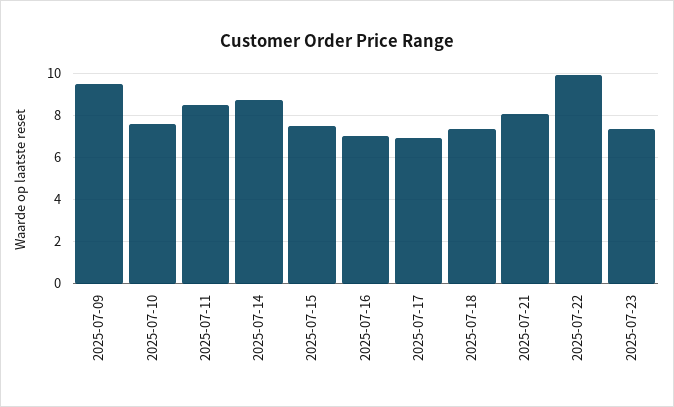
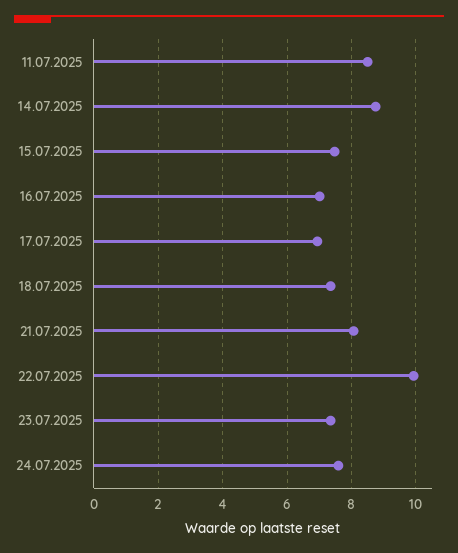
2025-07-09: 9.5 -> none
2025-07-10: 7.5 -> none
24.07.2025: none -> 7.6

